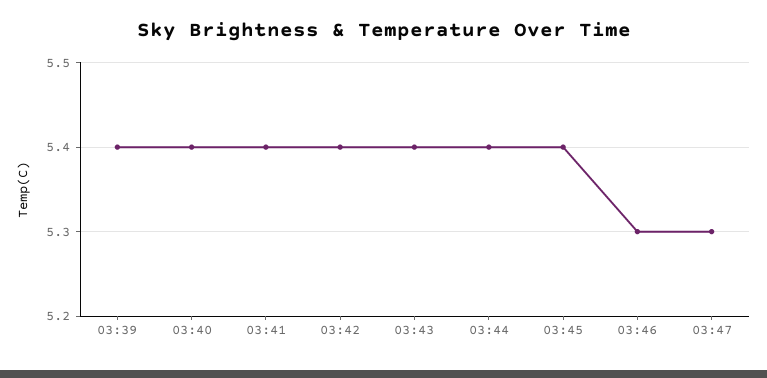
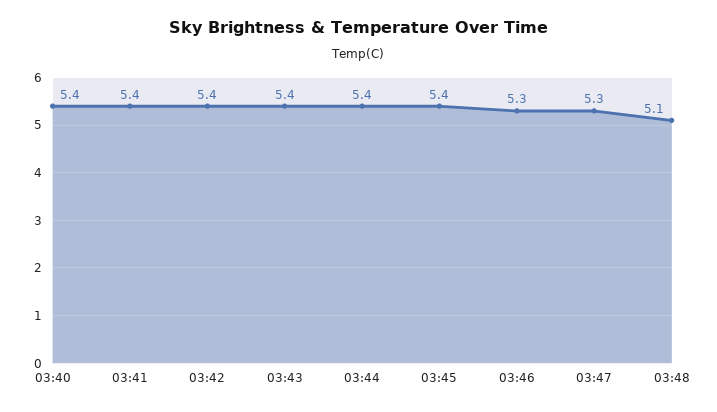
03:39: 5.4 -> none
03:48: none -> 5.1

